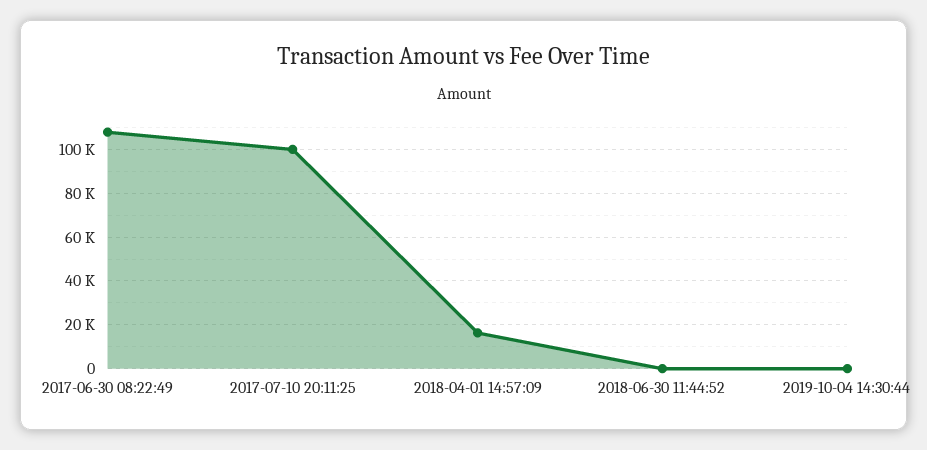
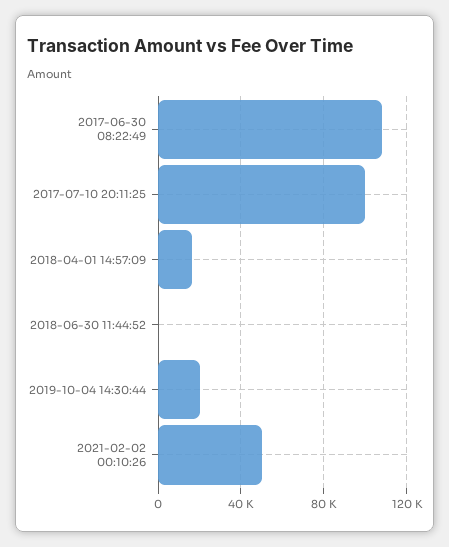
2019-10-04 14:30:44: 0 -> 20000
2021-02-02 00:10:26: none -> 50000

